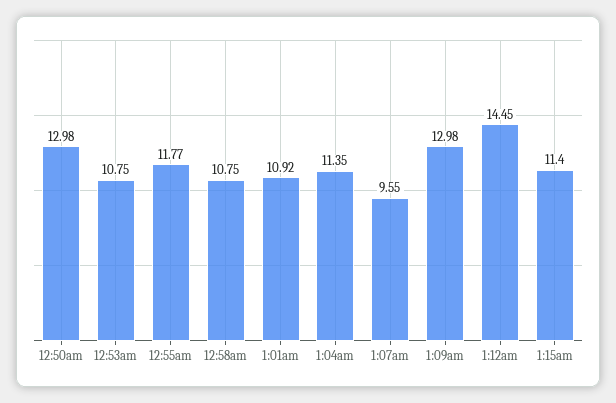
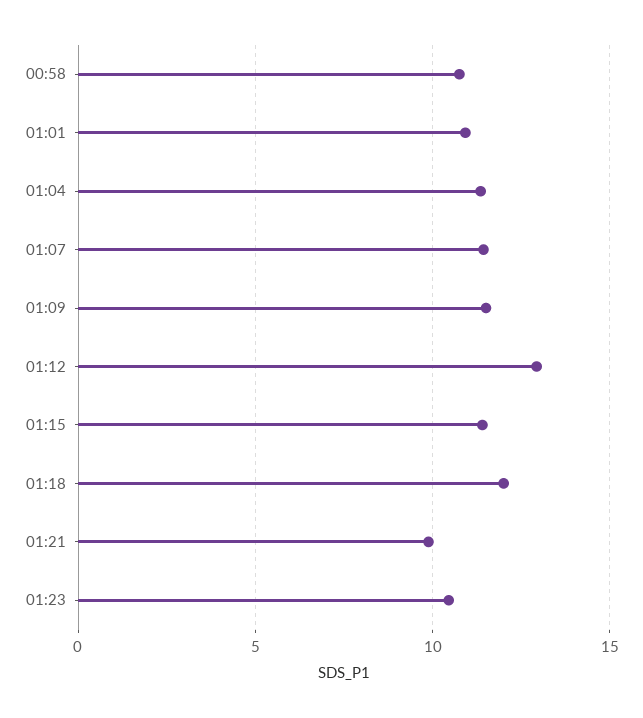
12:50am: 12.98 -> none
12:53am: 10.75 -> none
12:55am: 11.77 -> none
1:07am: 9.55 -> 11.5
1:09am: 12.98 -> 11.5
1:12am: 14.45 -> 13
01:18: none -> 12
01:21: none -> 10
01:23: none -> 10.5

